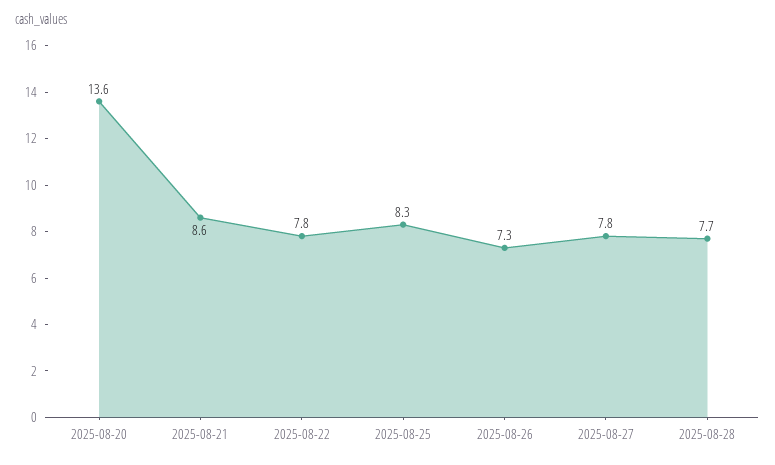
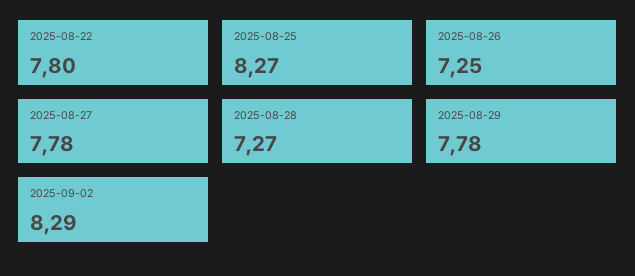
2025-08-20: 13.6 -> none
2025-08-21: 8.6 -> none
2025-08-28: 7.7 -> 7.27
2025-08-29: none -> 7.78
2025-09-02: none -> 8.29

